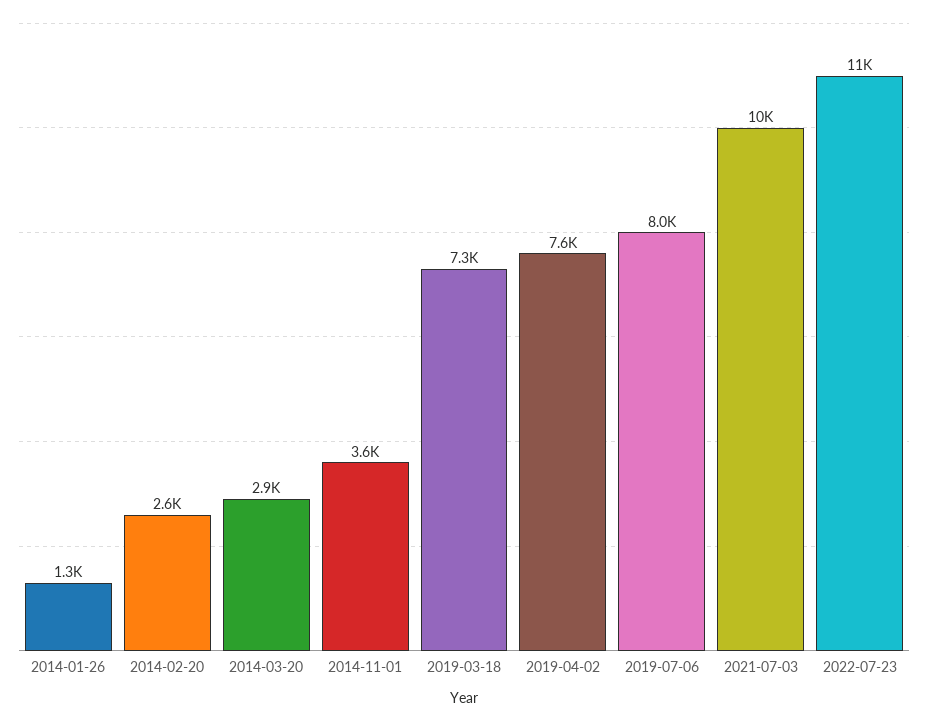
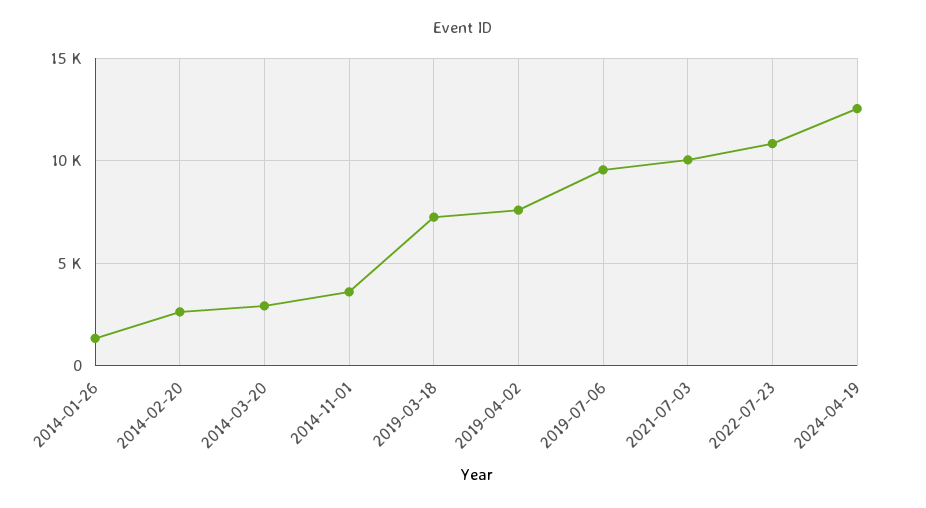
2019-07-06: 8000 -> 9500
2024-04-19: none -> 12500

